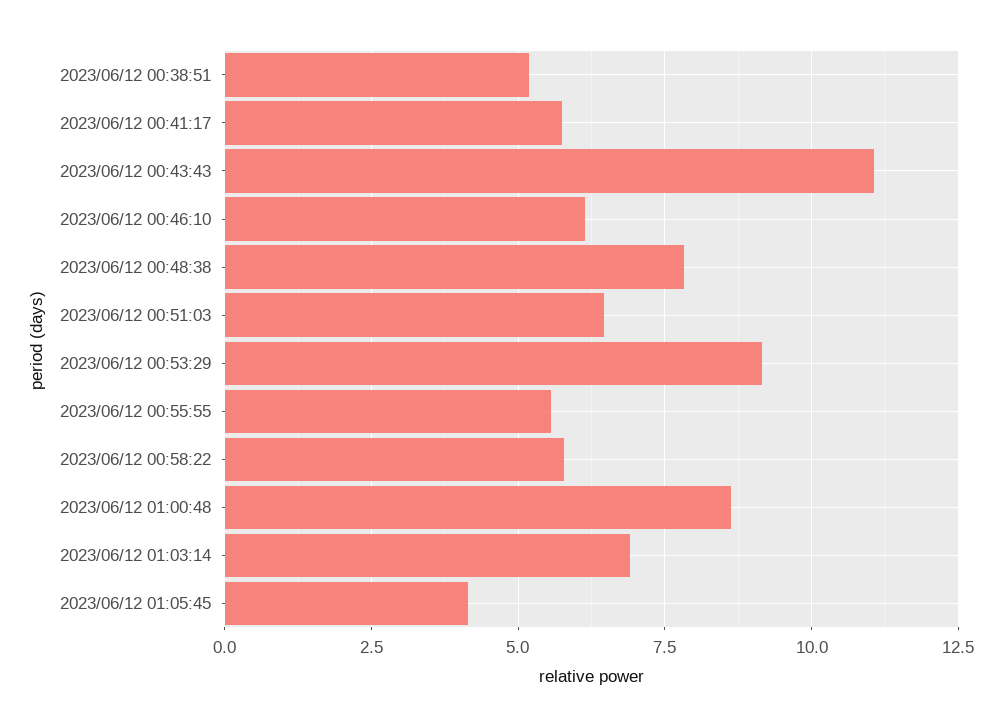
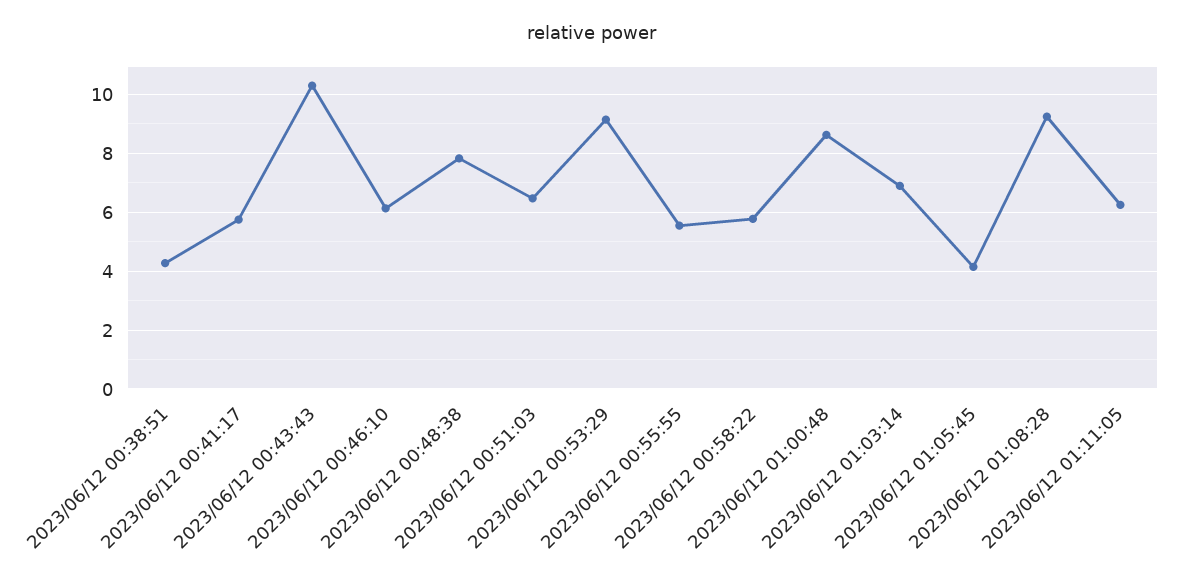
2023/06/12 00:38:51: 5.25 -> 4.25
2023/06/12 00:43:43: 11 -> 10.25
2023/06/12 01:08:28: none -> 9.25
2023/06/12 01:11:05: none -> 6.25

